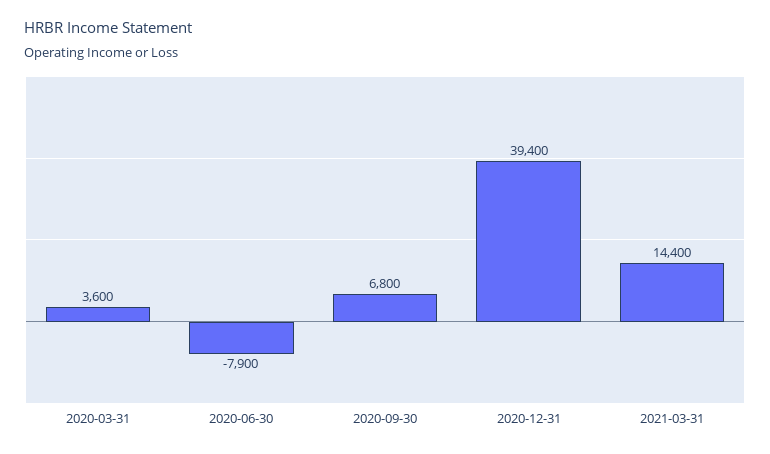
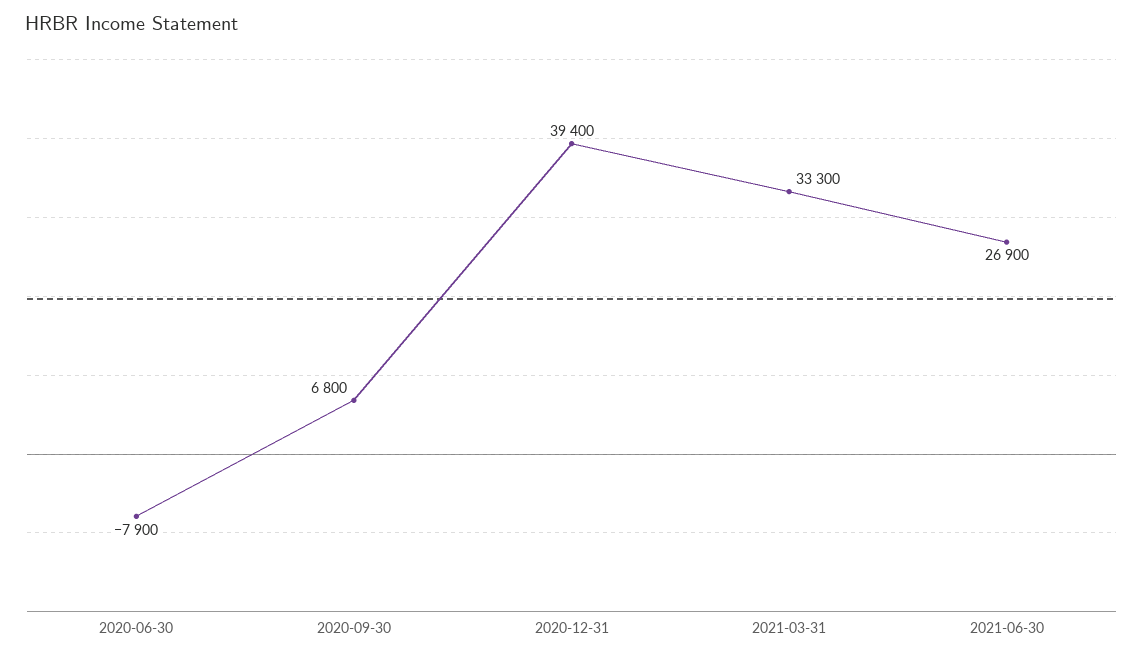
2020-03-31: 3600 -> none
2021-03-31: 14400 -> 33300
2021-06-30: none -> 26900

